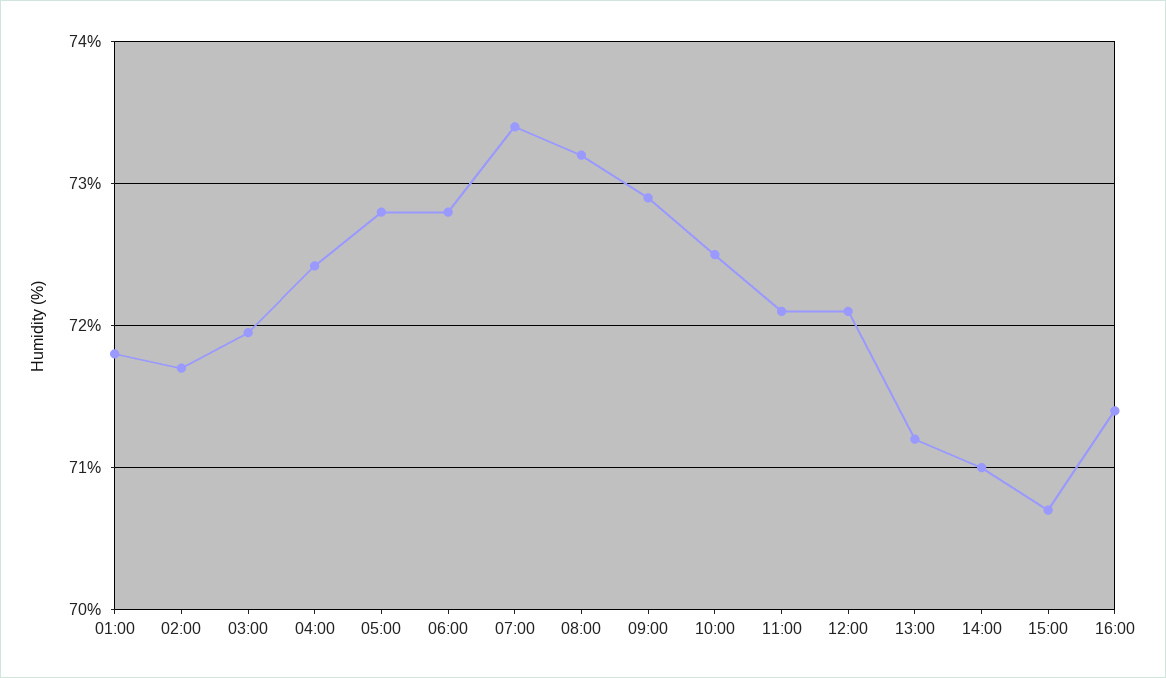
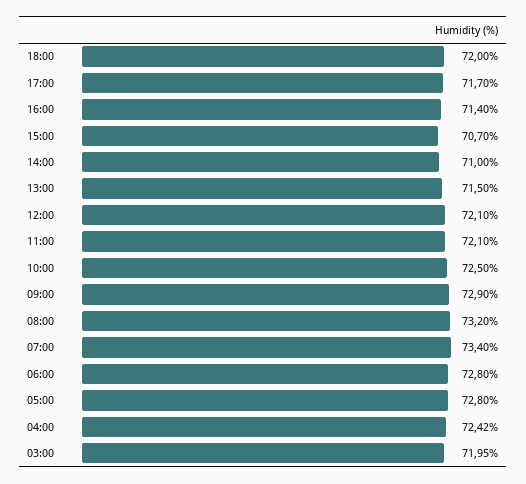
01:00: 71.8 -> none
02:00: 71.7 -> none
13:00: 71.2 -> 71.5
18:00: none -> 72
17:00: none -> 71.7

